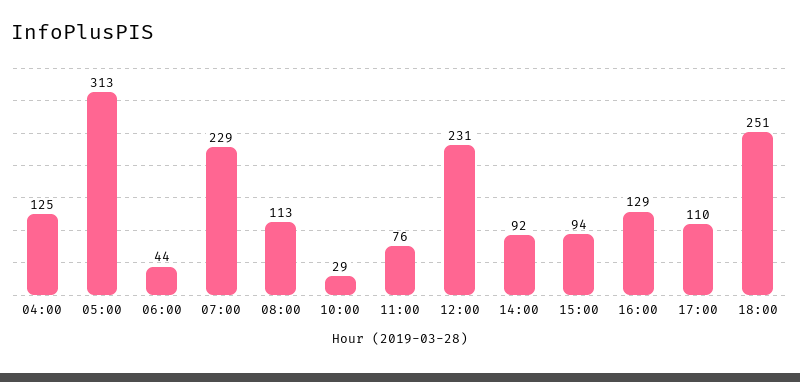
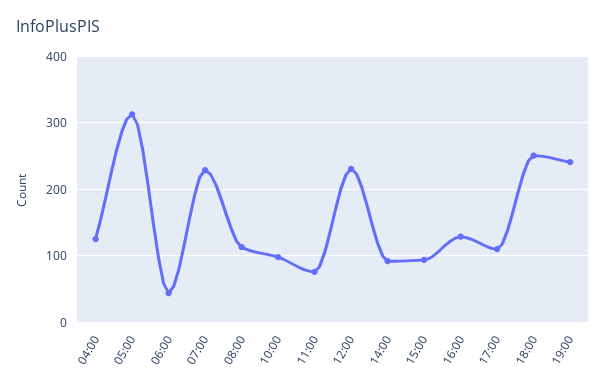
10:00: 29 -> 100
19:00: none -> 240

